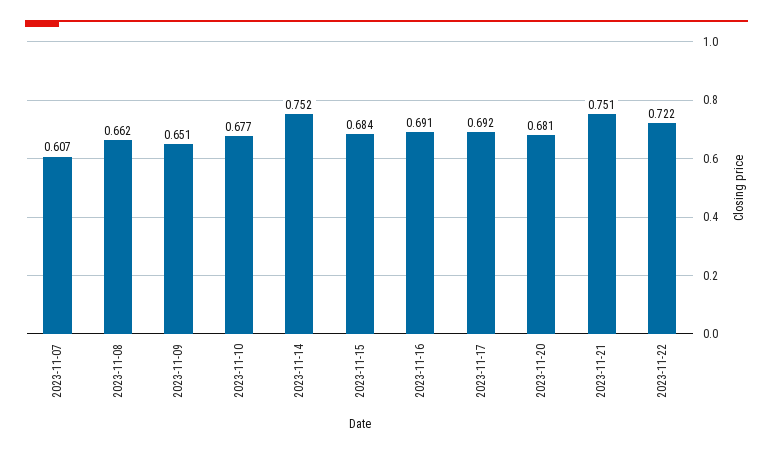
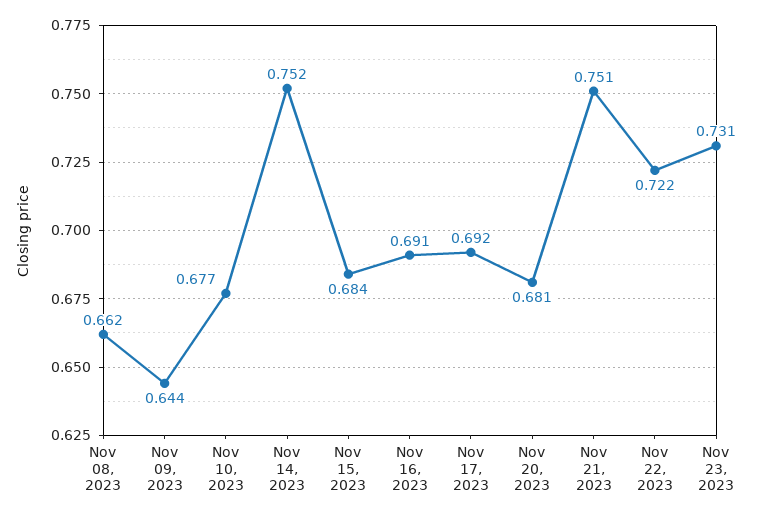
2023-11-07: 0.607 -> none
2023-11-09: 0.651 -> 0.644
Nov 23, 2023: none -> 0.731

